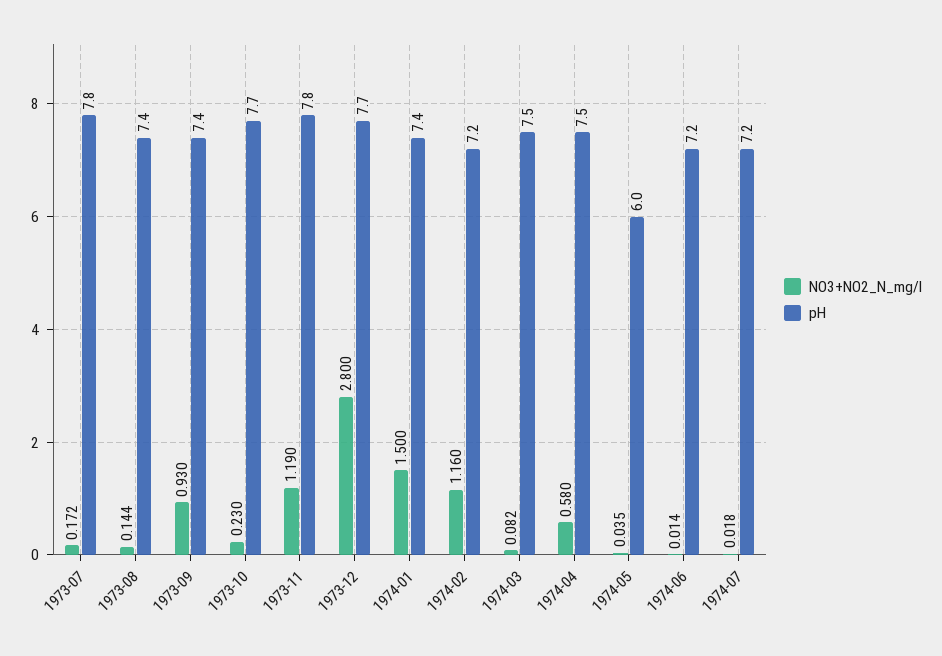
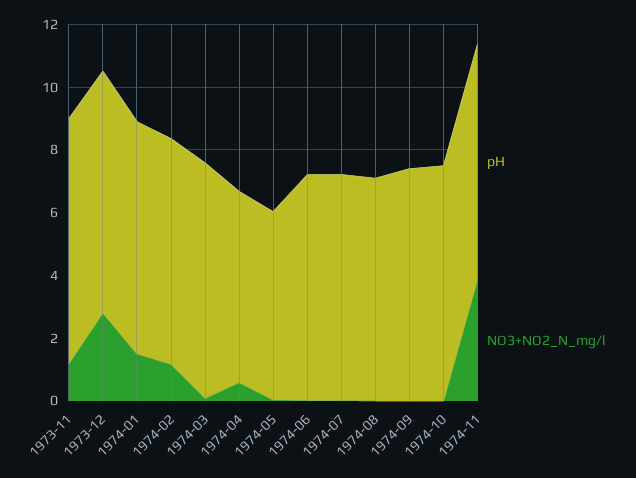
NO3+NO2_N_mg/l, 1973-07: 0.172 -> none
pH, 1973-07: 7.8 -> none
NO3+NO2_N_mg/l, 1973-08: 0.144 -> none
pH, 1973-08: 7.4 -> none
NO3+NO2_N_mg/l, 1973-09: 0.93 -> none
pH, 1973-09: 7.4 -> none
NO3+NO2_N_mg/l, 1973-10: 0.23 -> none
pH, 1973-10: 7.7 -> none
pH, 1974-04: 7.5 -> 6
pH, 1974-08: none -> 7
NO3+NO2_N_mg/l, 1974-08: none -> 0
pH, 1974-09: none -> 7.5
NO3+NO2_N_mg/l, 1974-09: none -> 0
pH, 1974-10: none -> 7.5
NO3+NO2_N_mg/l, 1974-10: none -> 0
pH, 1974-11: none -> 7.5
NO3+NO2_N_mg/l, 1974-11: none -> 4

